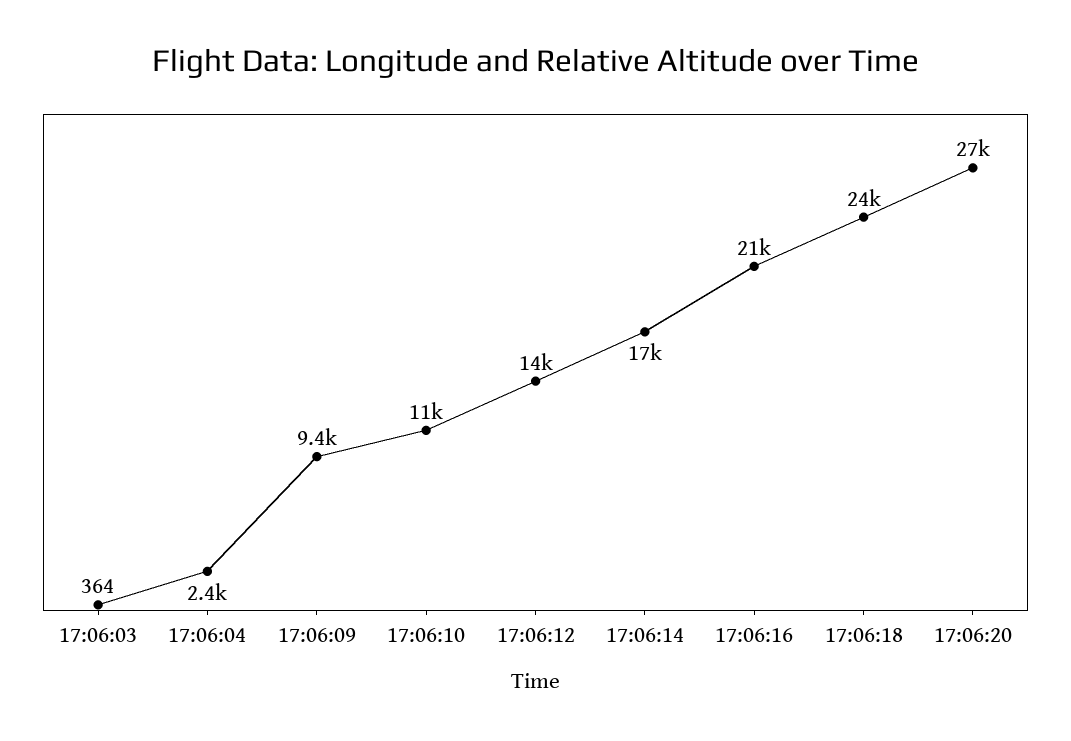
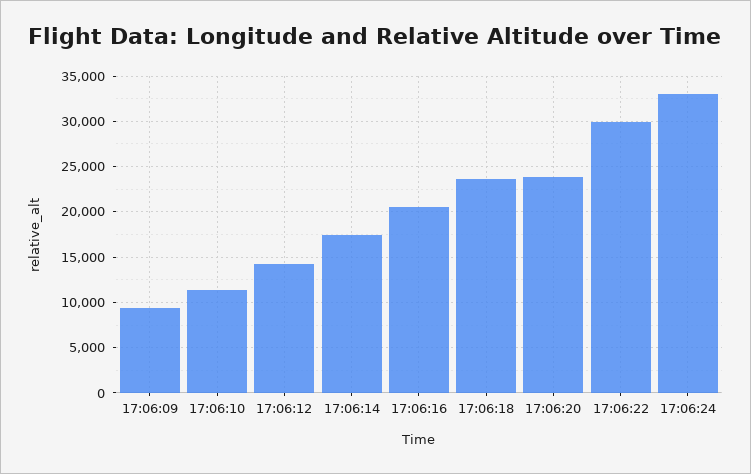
17:06:03: 364 -> none
17:06:04: 2400 -> none
17:06:20: 27000 -> 24000
17:06:22: none -> 30000
17:06:24: none -> 33000

